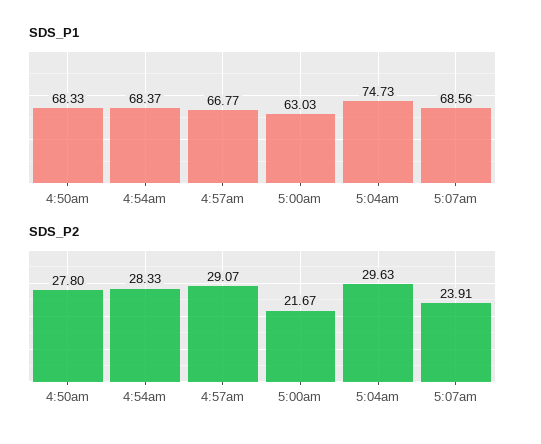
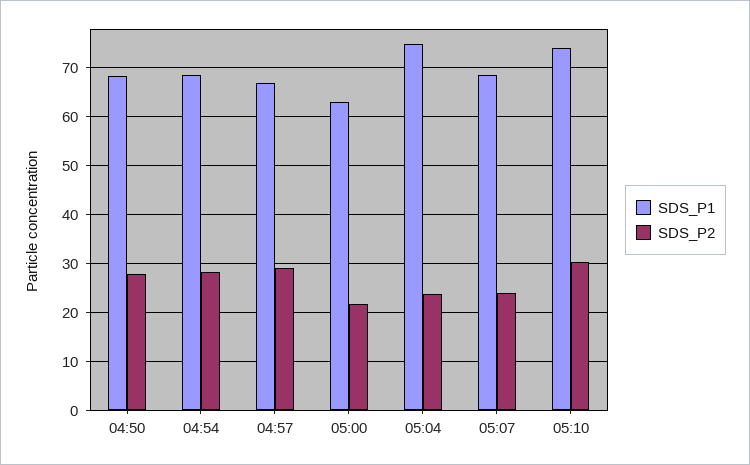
SDS_P2, 5:04am: 29.63 -> 24
SDS_P1, 05:10: none -> 74
SDS_P2, 05:10: none -> 30

